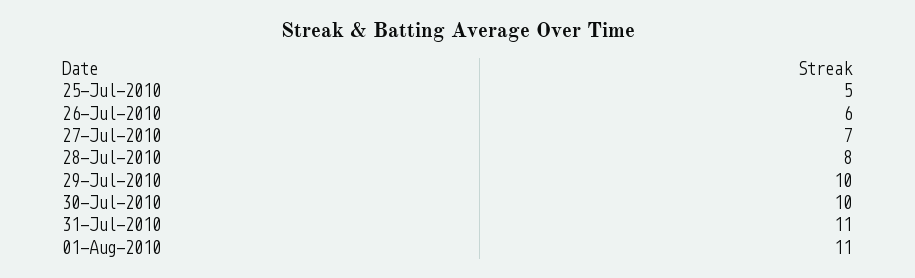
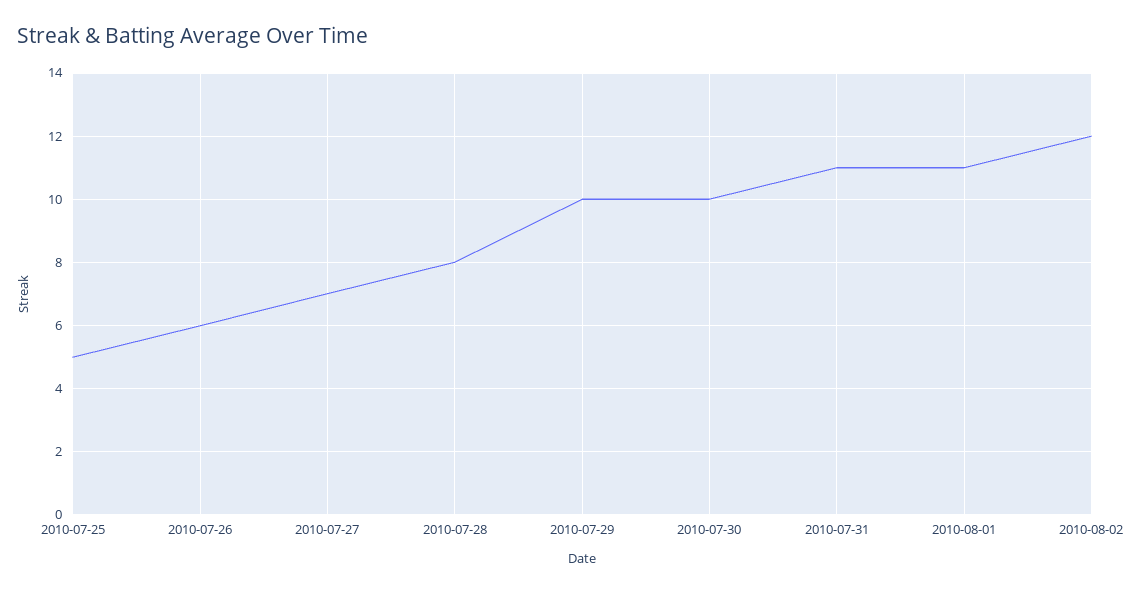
2010-08-02: none -> 12

